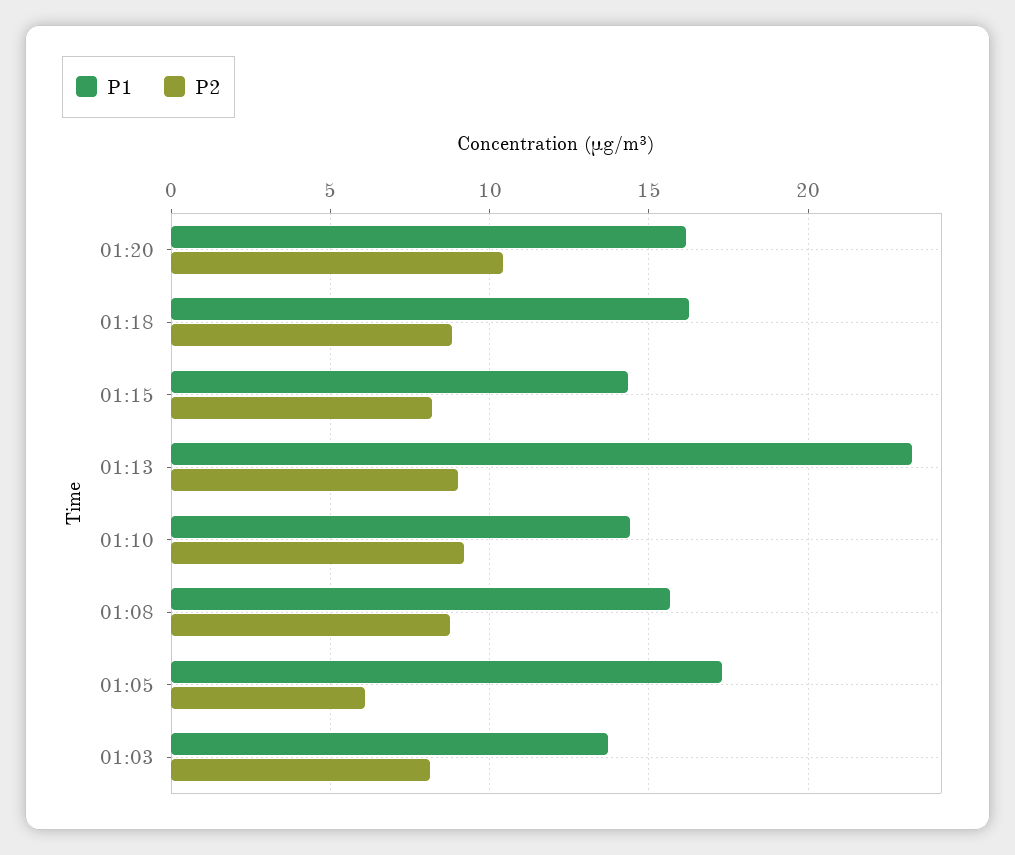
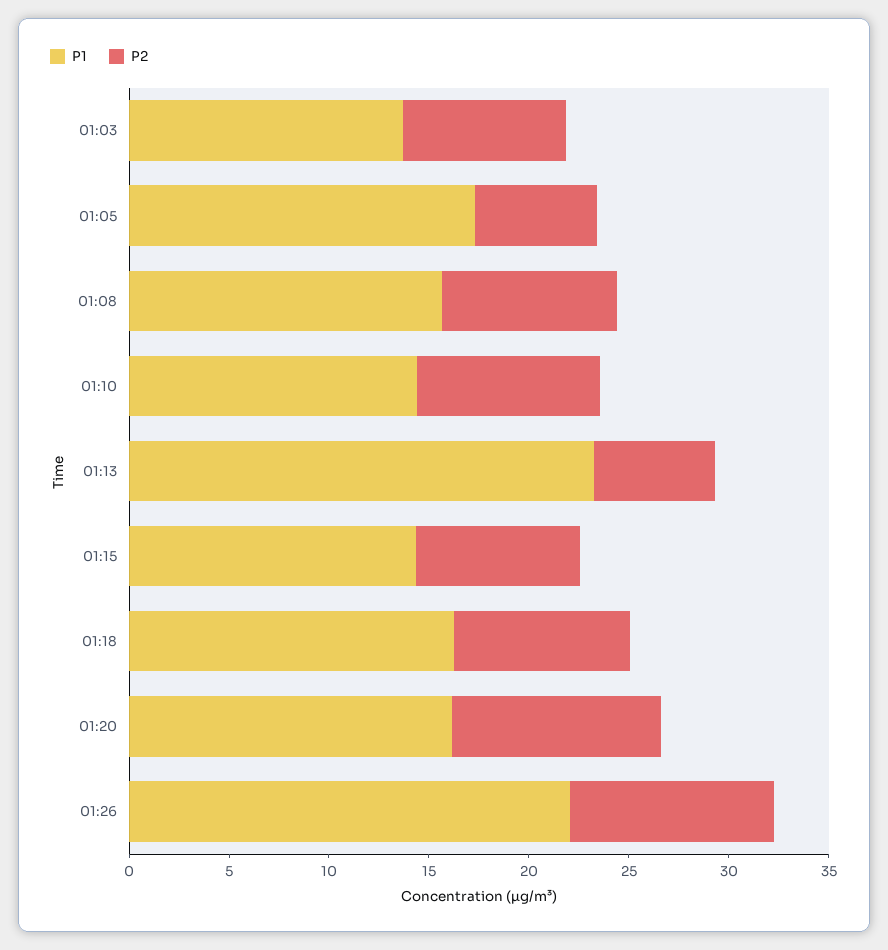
P2, 01:13: 9 -> 6
P1, 01:26: none -> 22
P2, 01:26: none -> 10

